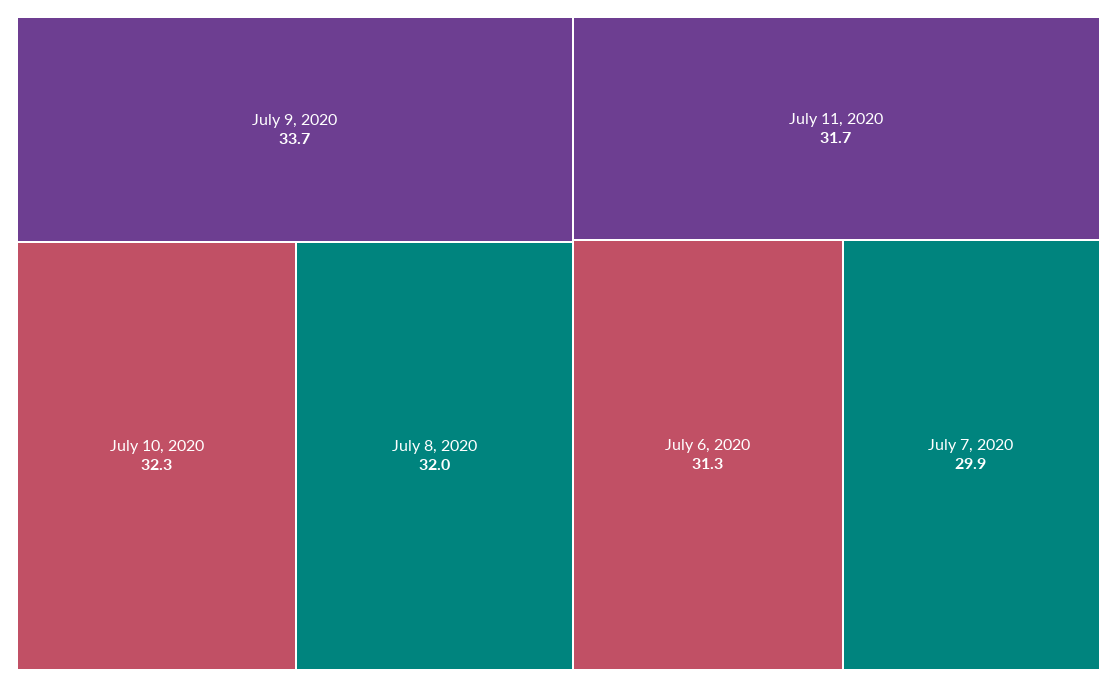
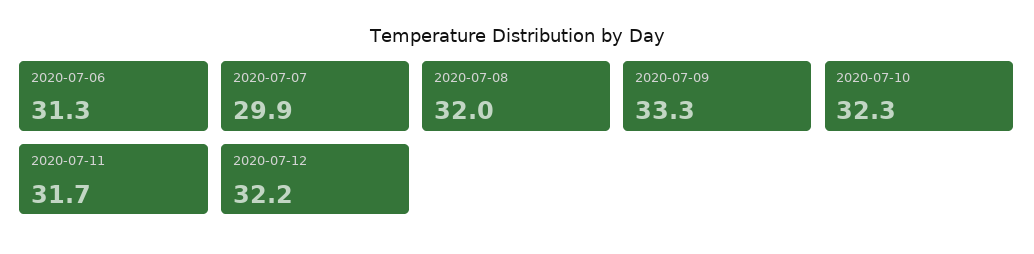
July 9, 2020: 33.7 -> 33.3
2020-07-12: none -> 32.2

